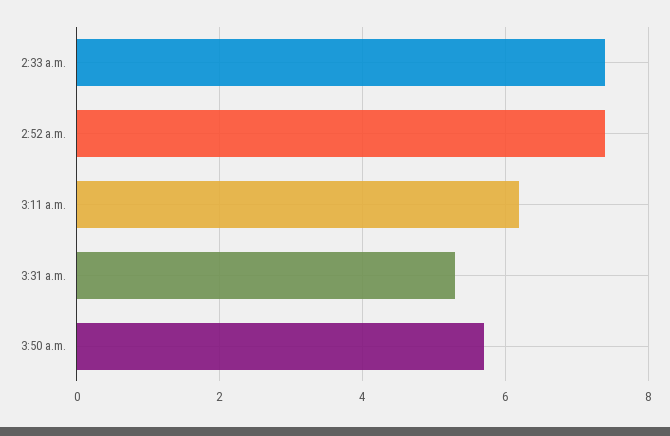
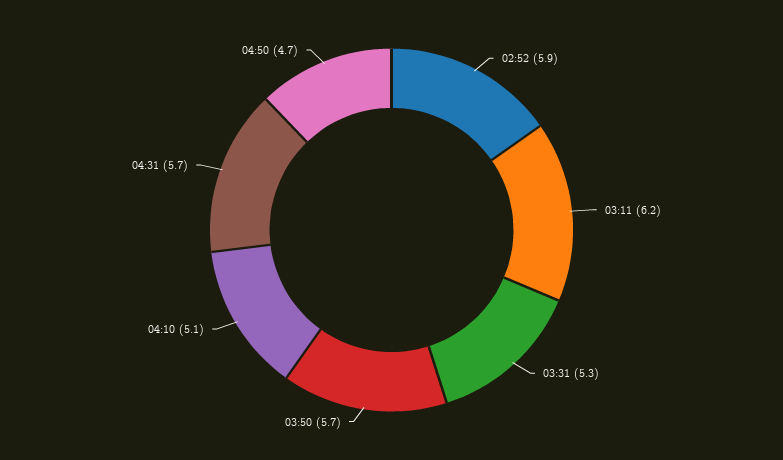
2:33 a.m.: 7.5 -> none
2:52 a.m.: 7.5 -> 5.9
04:10: none -> 5.1
04:31: none -> 5.7
04:50: none -> 4.7

